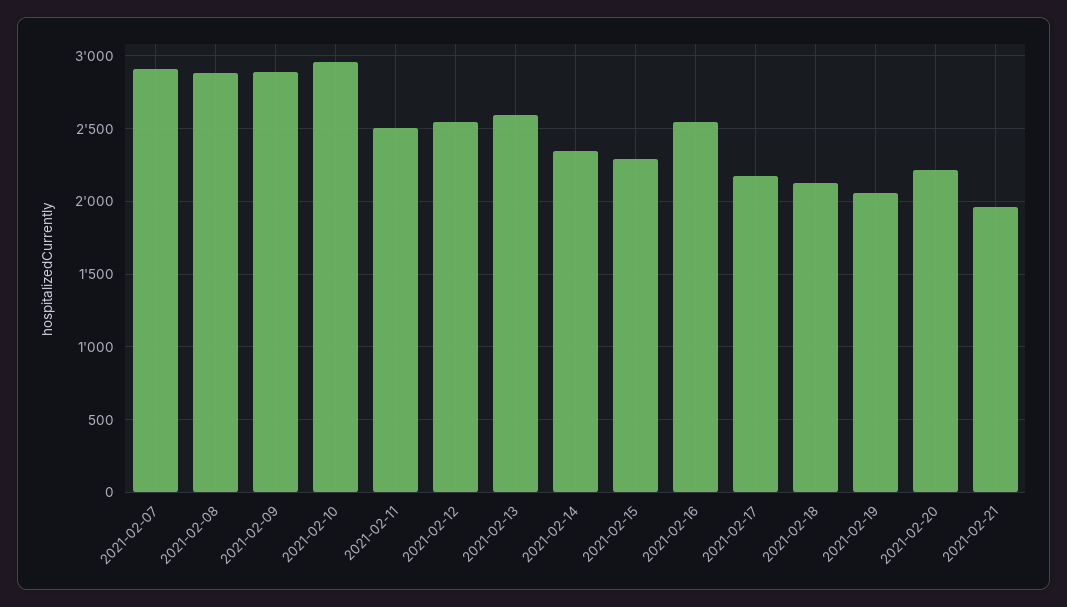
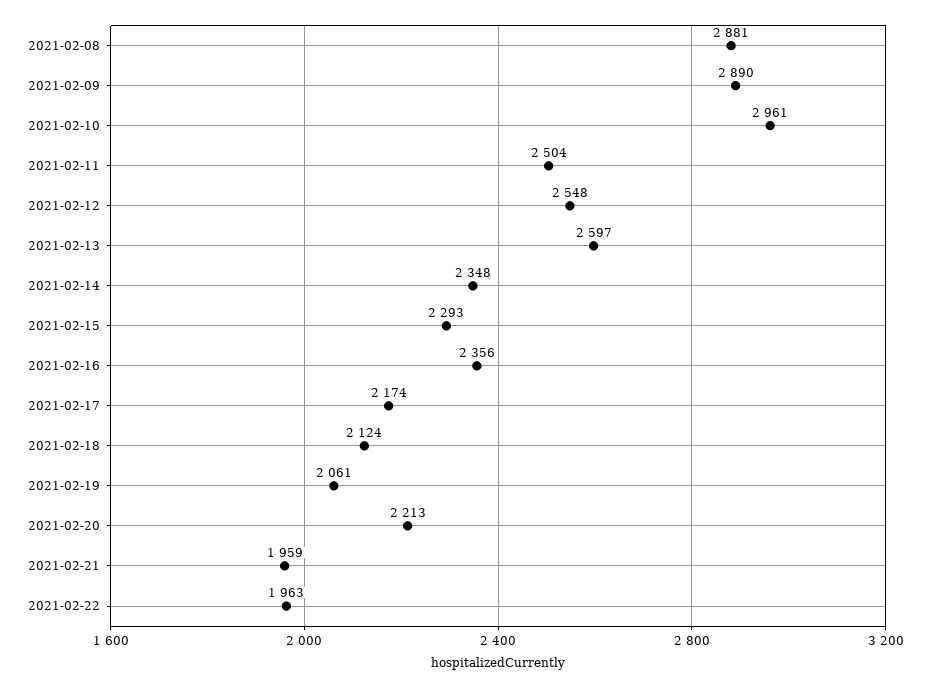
2021-02-07: 2900 -> none
2021-02-16: 2550 -> 2356
2021-02-22: none -> 1963

